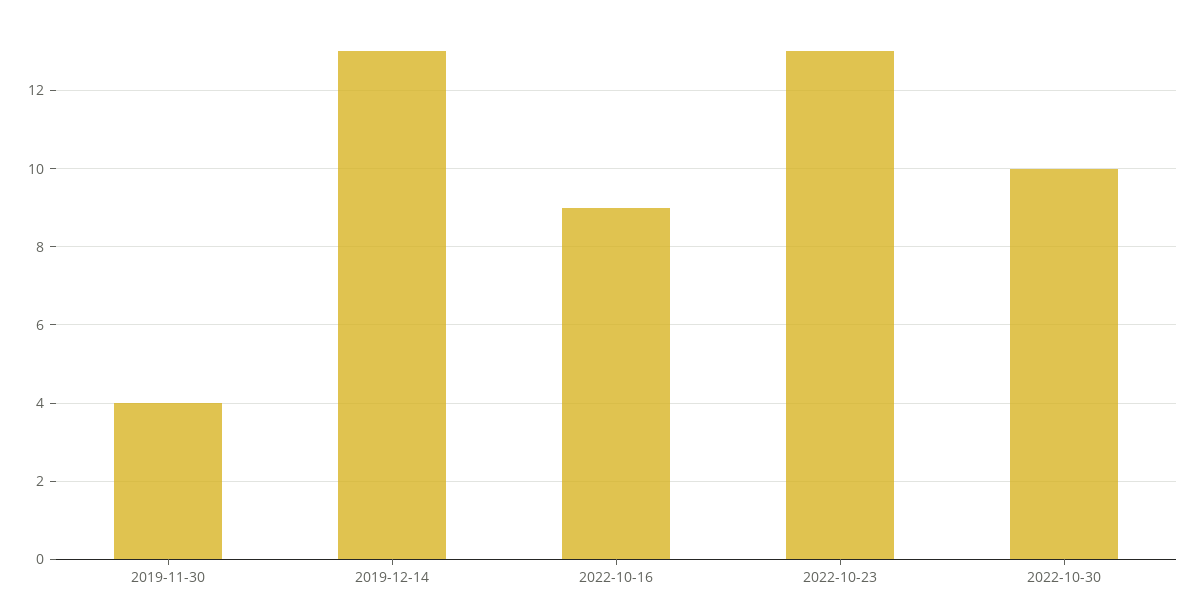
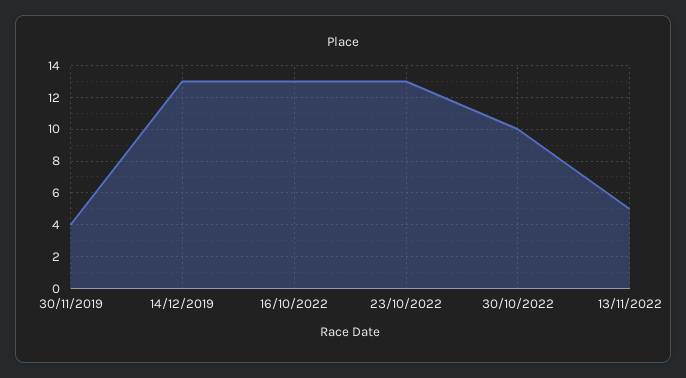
2022-10-16: 9 -> 13
13/11/2022: none -> 5

